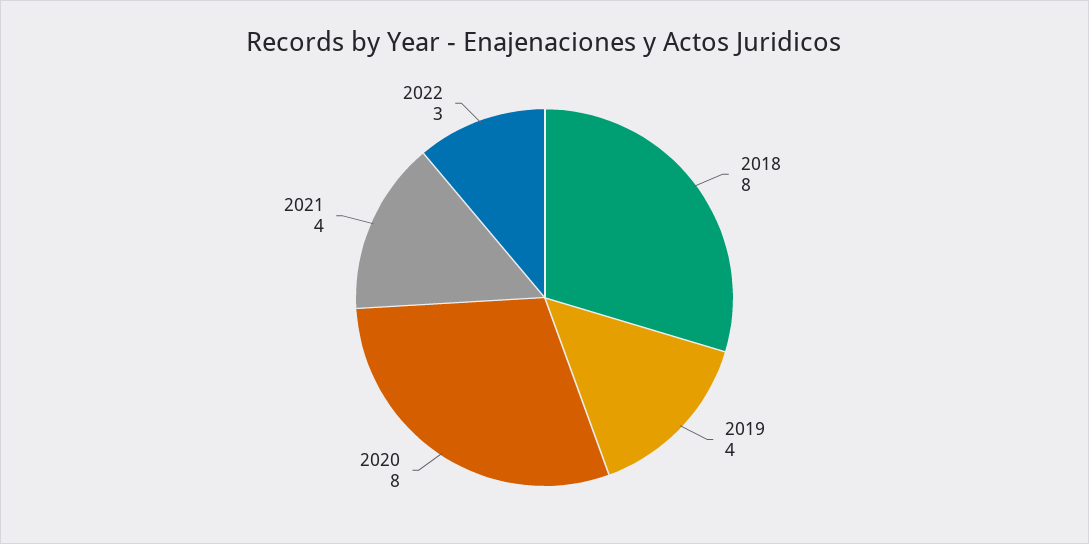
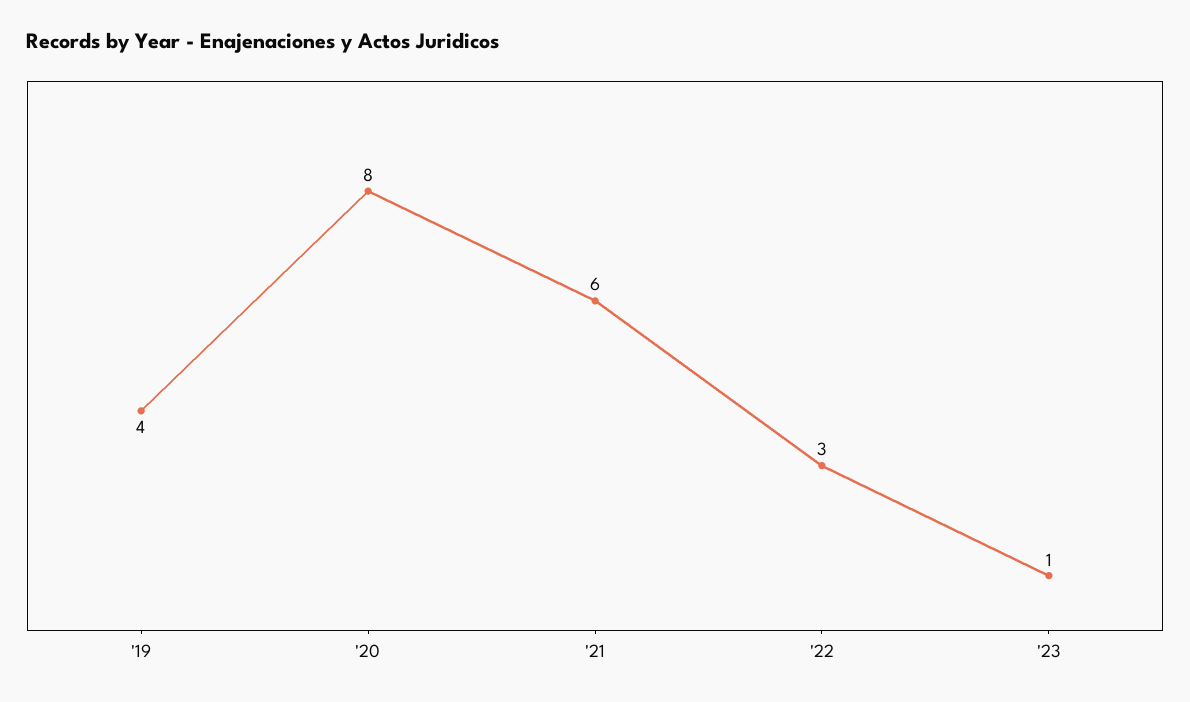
2018: 8 -> none
2021: 4 -> 6
'23: none -> 1

